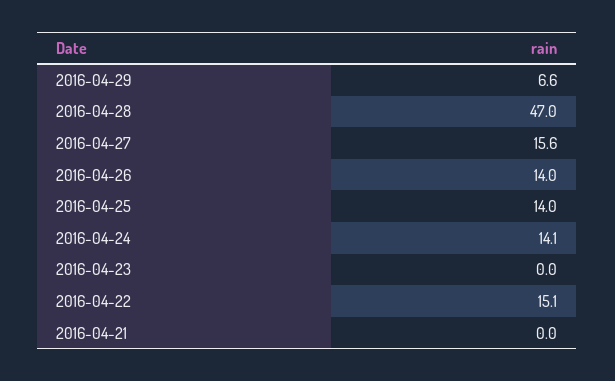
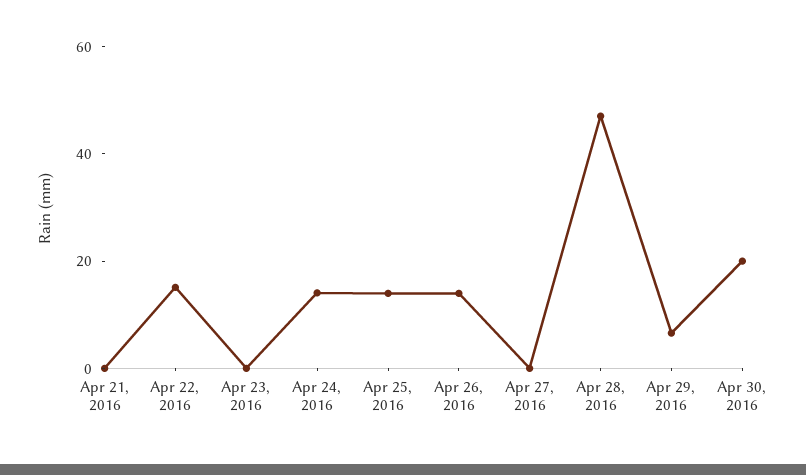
2016-04-27: 15.6 -> 0
Apr 30, 2016: none -> 20

